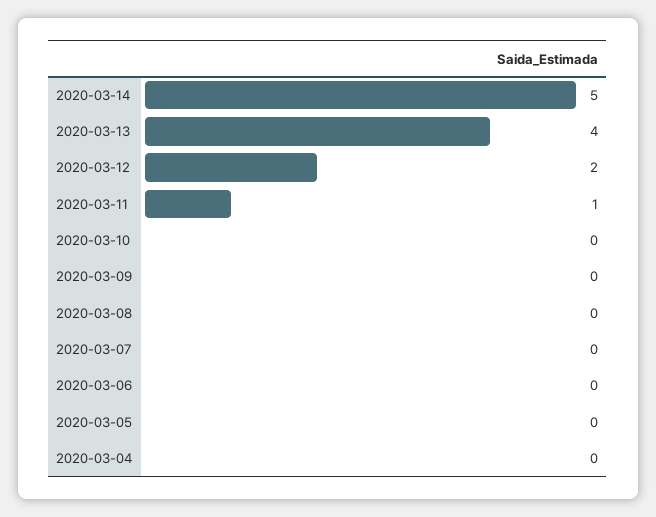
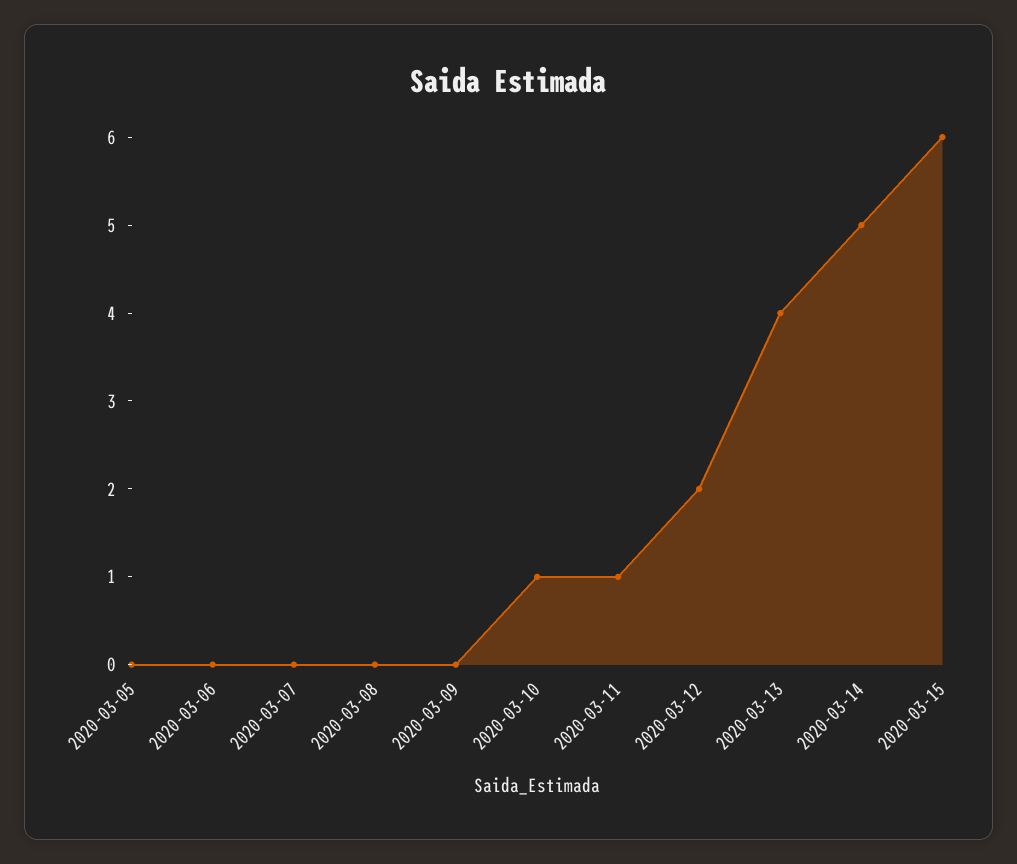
2020-03-10: 0 -> 1
2020-03-04: 0 -> none
2020-03-15: none -> 6

